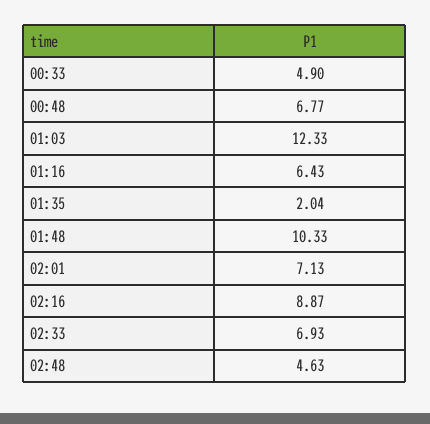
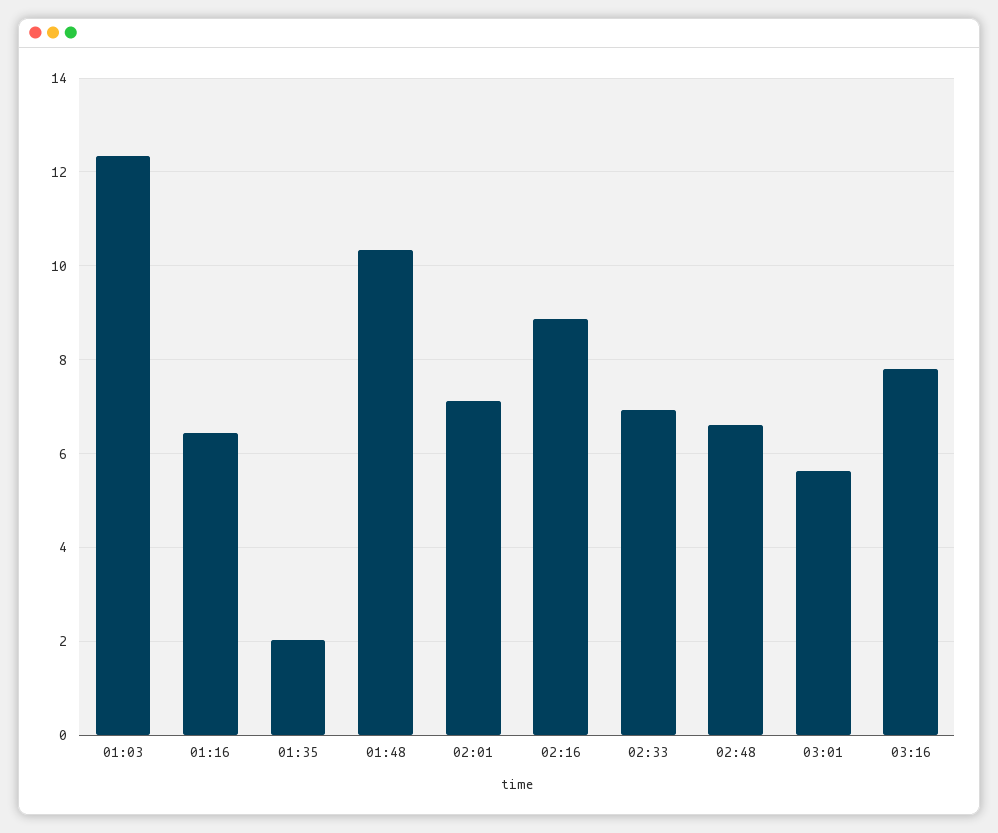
00:33: 4.9 -> none
00:48: 6.77 -> none
02:48: 4.63 -> 6.6
03:01: none -> 5.6
03:16: none -> 7.8

